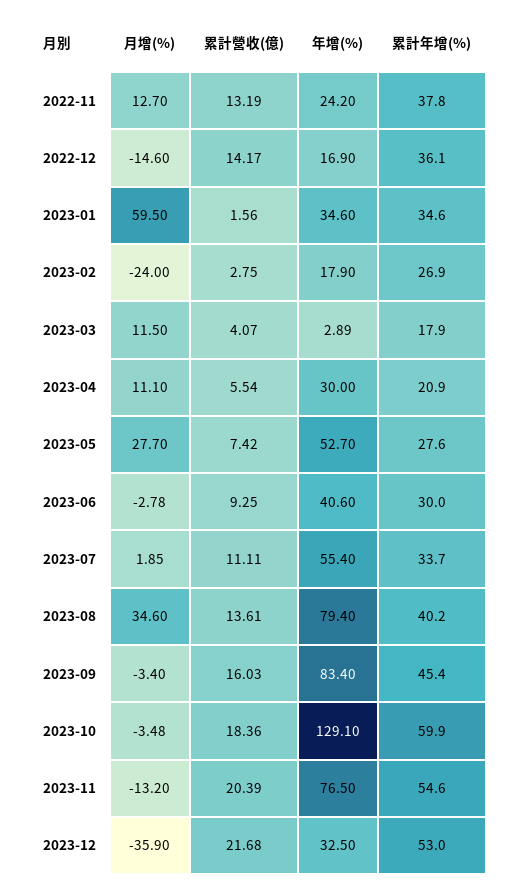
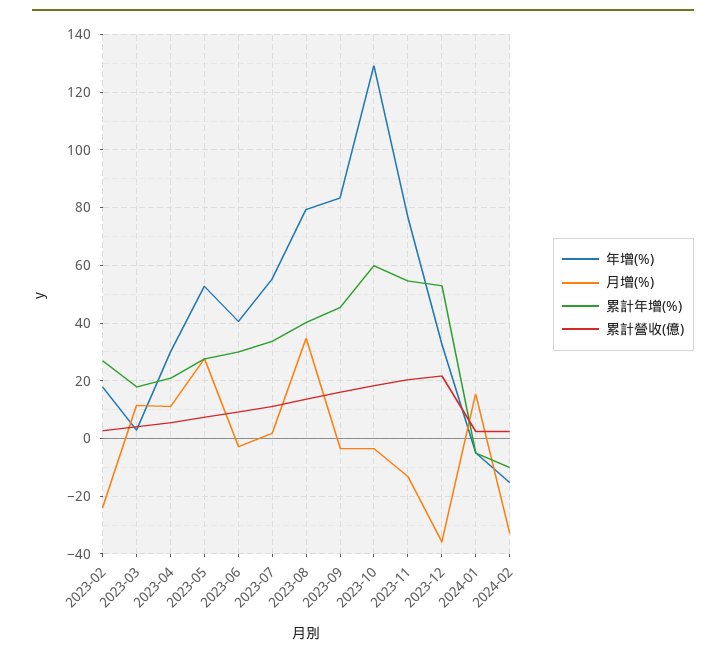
月增(%), 2022-11: 12.7 -> none
累計營收(億), 2022-11: 13.19 -> none
年增(%), 2022-11: 24.2 -> none
累計年增(%), 2022-11: 37.8 -> none
月增(%), 2022-12: -14.6 -> none
累計營收(億), 2022-12: 14.17 -> none
年增(%), 2022-12: 16.9 -> none
累計年增(%), 2022-12: 36.1 -> none
月增(%), 2023-01: 59.5 -> none
累計營收(億), 2023-01: 1.56 -> none
年增(%), 2023-01: 34.6 -> none
累計年增(%), 2023-01: 34.6 -> none
年增(%), 2024-01: none -> -5
月增(%), 2024-01: none -> 15
累計年增(%), 2024-01: none -> -5
累計營收(億), 2024-01: none -> 2.5
年增(%), 2024-02: none -> -15
月增(%), 2024-02: none -> -32.5
累計年增(%), 2024-02: none -> -10
累計營收(億), 2024-02: none -> 2.5

